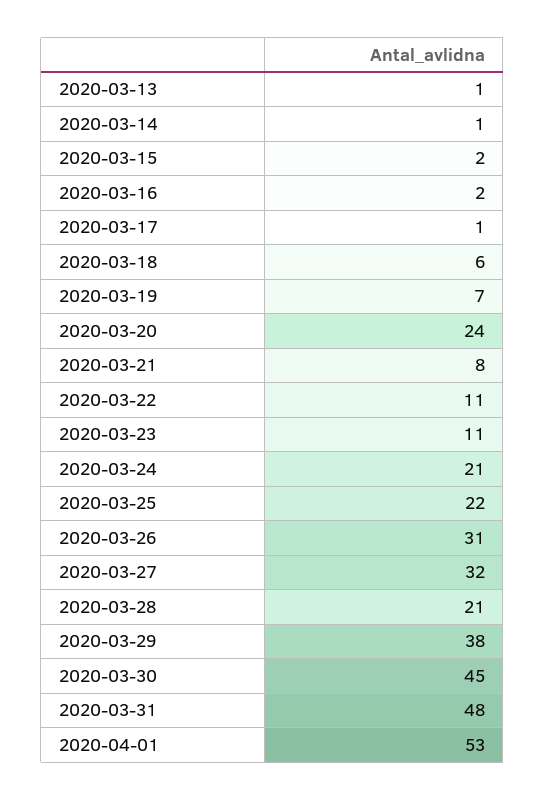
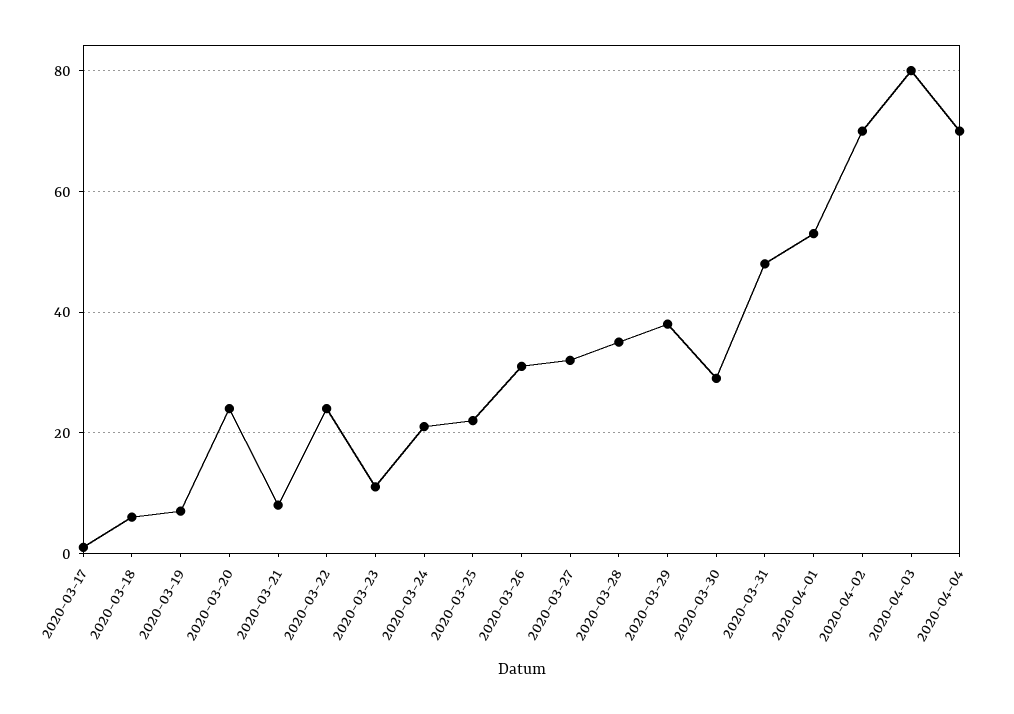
2020-03-13: 1 -> none
2020-03-14: 1 -> none
2020-03-15: 2 -> none
2020-03-16: 2 -> none
2020-03-22: 11 -> 25
2020-03-28: 21 -> 35
2020-03-30: 45 -> 30
2020-04-02: none -> 70
2020-04-03: none -> 80
2020-04-04: none -> 70

